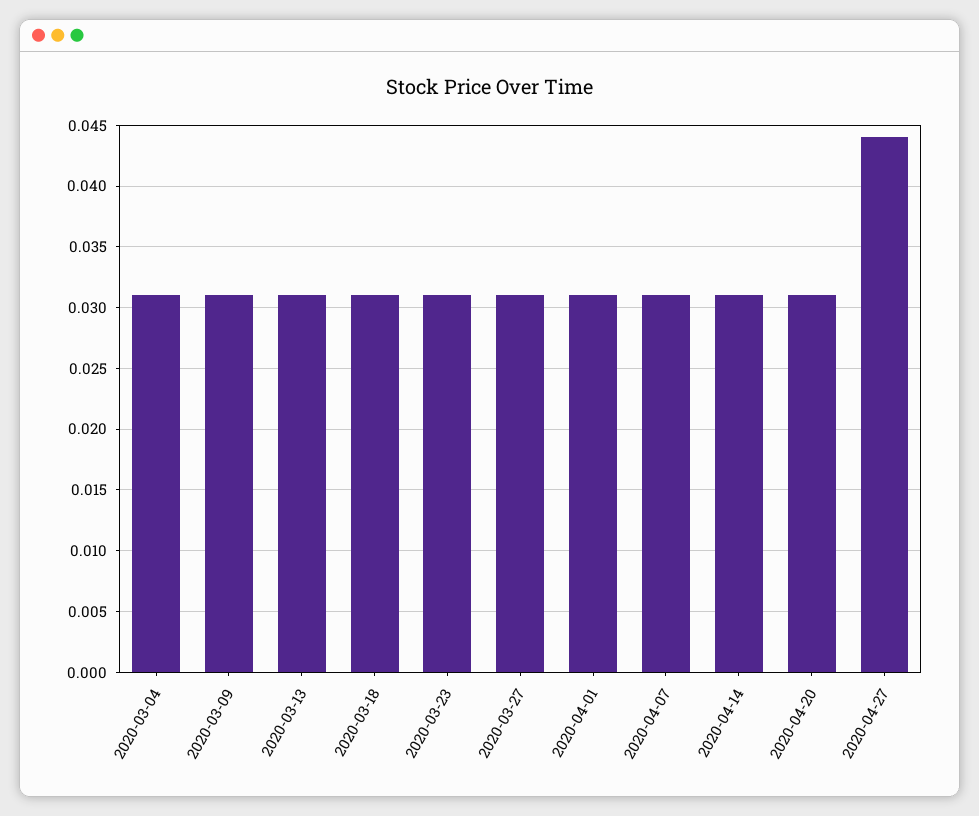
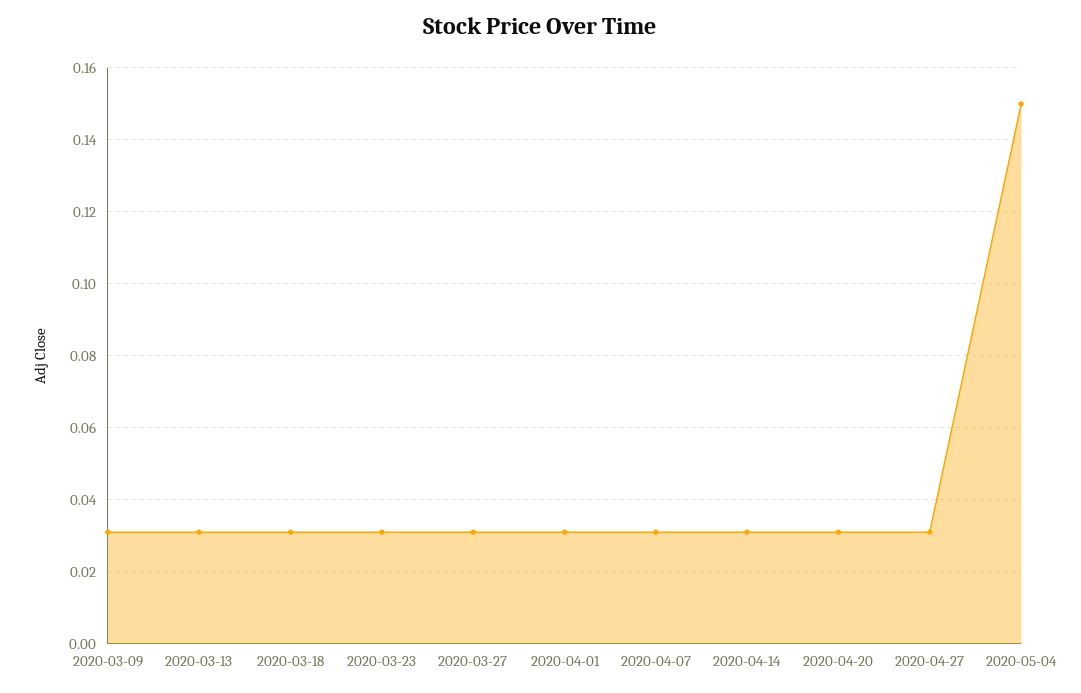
2020-03-04: 0.031 -> none
2020-04-27: 0.044 -> 0.03
2020-05-04: none -> 0.15

